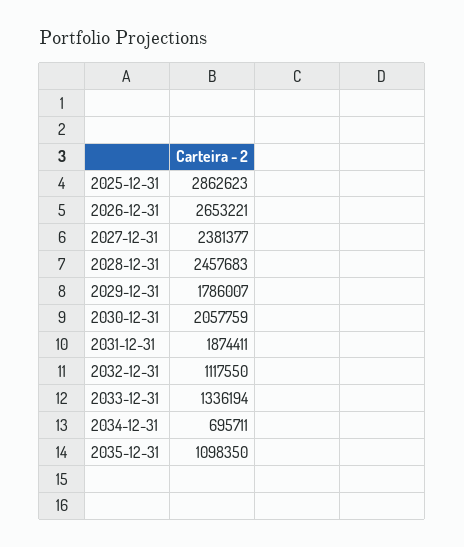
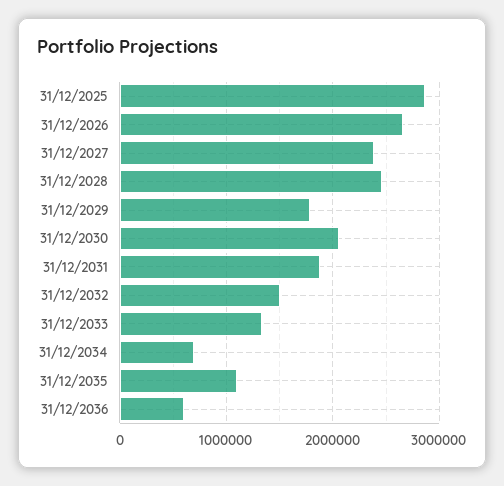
2032-12-31: 1117550 -> 1500000
31/12/2036: none -> 600000

